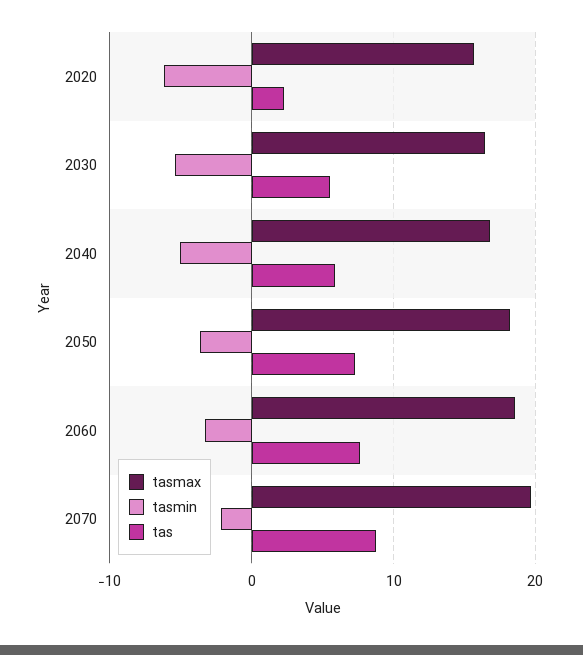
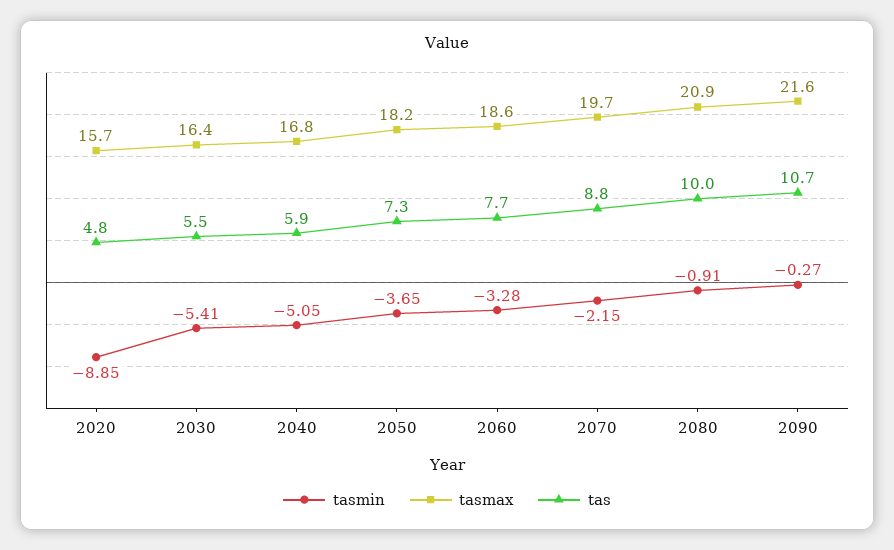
tasmin, 2020: -6 -> -8.85
tas, 2020: 2 -> 4.8
tasmin, 2080: none -> -0.91
tasmax, 2080: none -> 20.9
tas, 2080: none -> 10
tasmin, 2090: none -> -0.27
tasmax, 2090: none -> 21.6
tas, 2090: none -> 10.7

